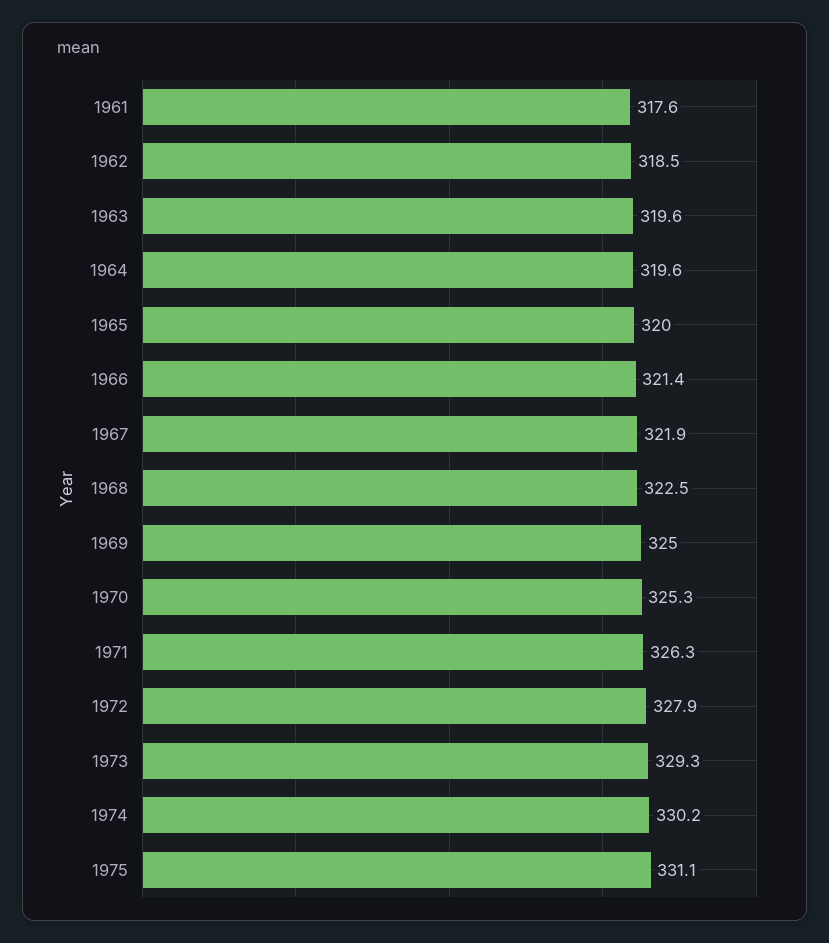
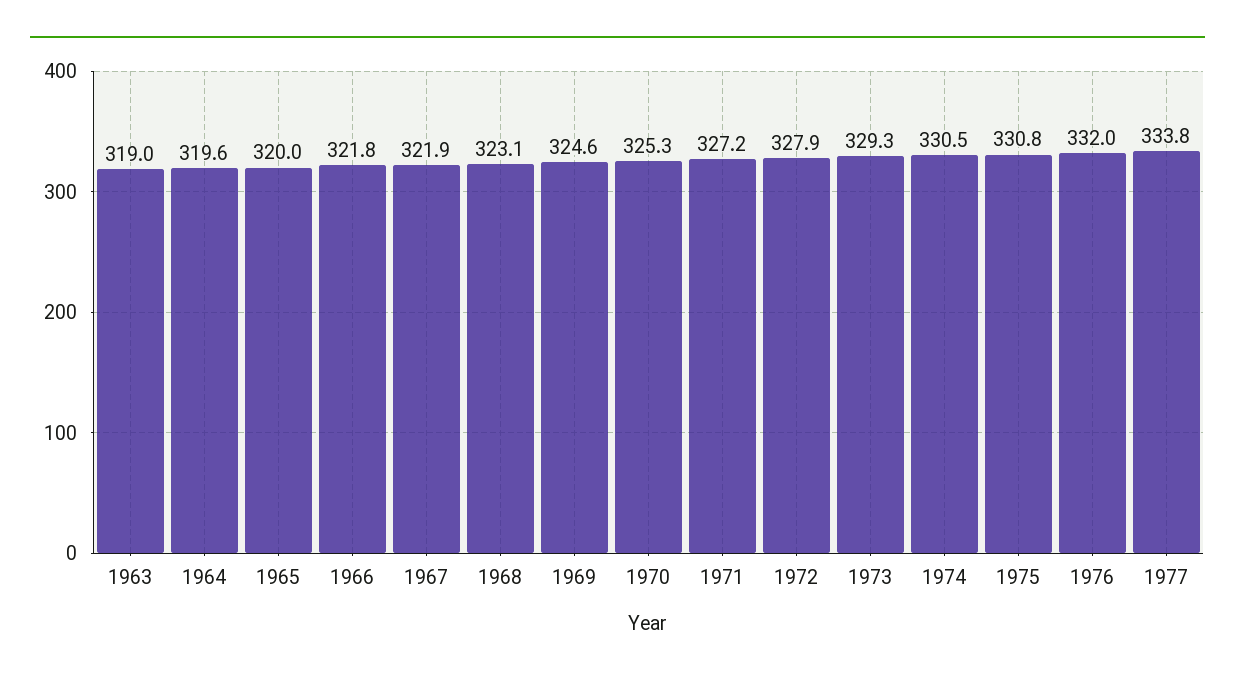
1961: 317.6 -> none
1962: 318.5 -> none
1963: 319.6 -> 319
1966: 321.4 -> 321.8
1968: 322.5 -> 323.1
1969: 325 -> 324.6
1971: 326.3 -> 327.2
1974: 330.2 -> 330.5
1975: 331.1 -> 330.8
1976: none -> 332
1977: none -> 333.8

